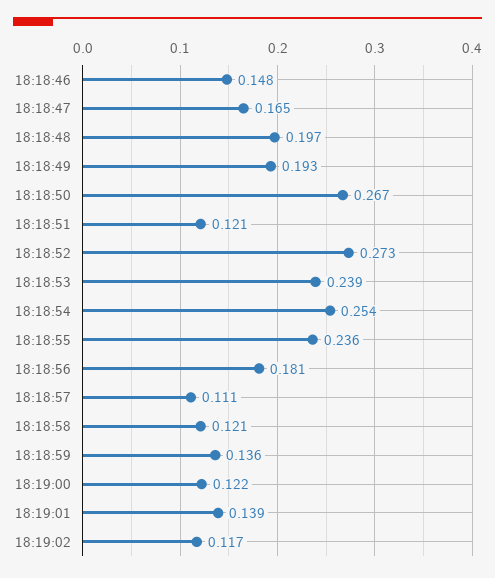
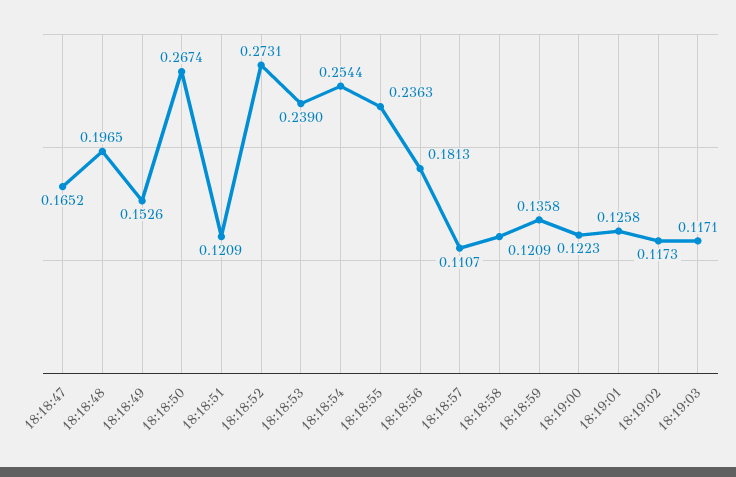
18:18:46: 0.148 -> none
18:18:49: 0.193 -> 0.1526
18:19:01: 0.139 -> 0.1258
18:19:03: none -> 0.1171

